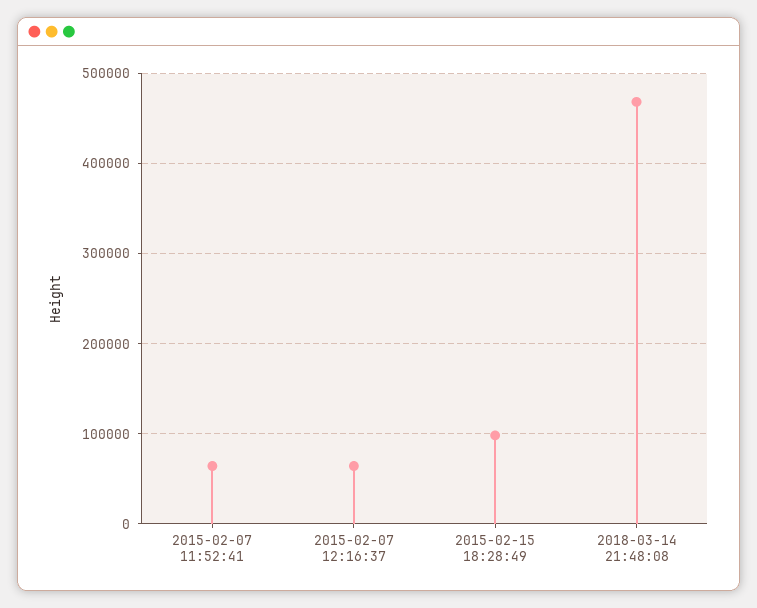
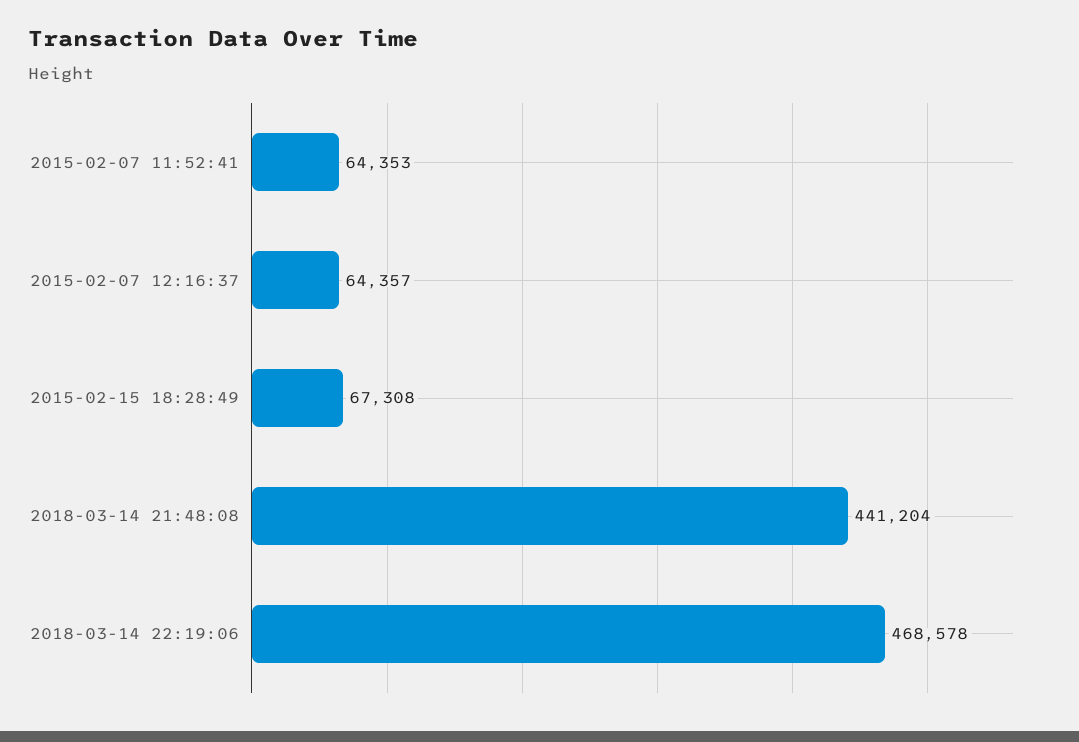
2015-02-15 18:28:49: 100000 -> 67308
2018-03-14 21:48:08: 470000 -> 441204
2018-03-14 22:19:06: none -> 468578

